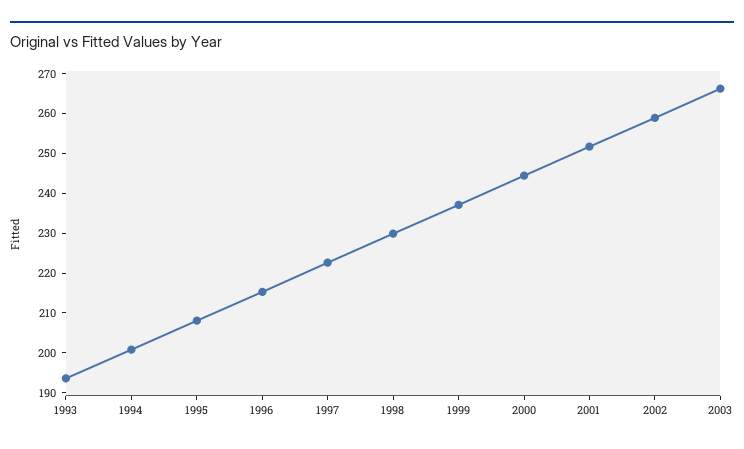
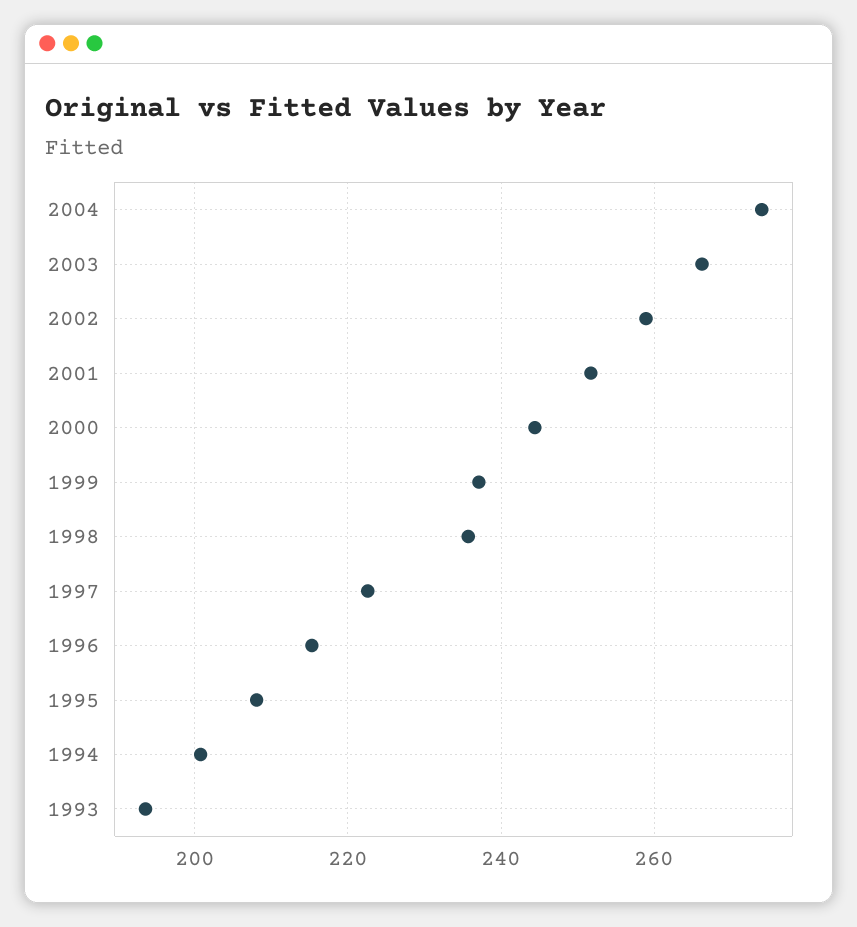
1998: 230 -> 236
2004: none -> 274

